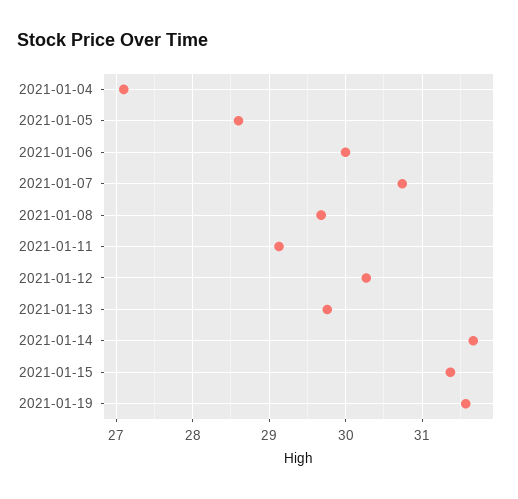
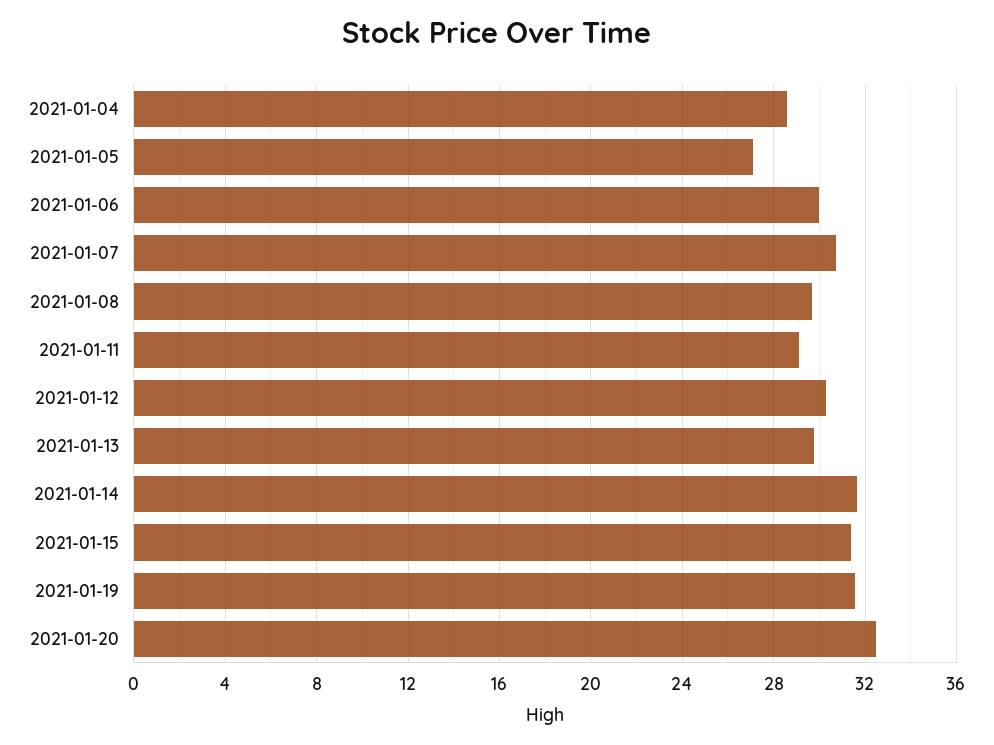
2021-01-04: 27.1 -> 28.5
2021-01-05: 28.6 -> 27
2021-01-20: none -> 32.5

